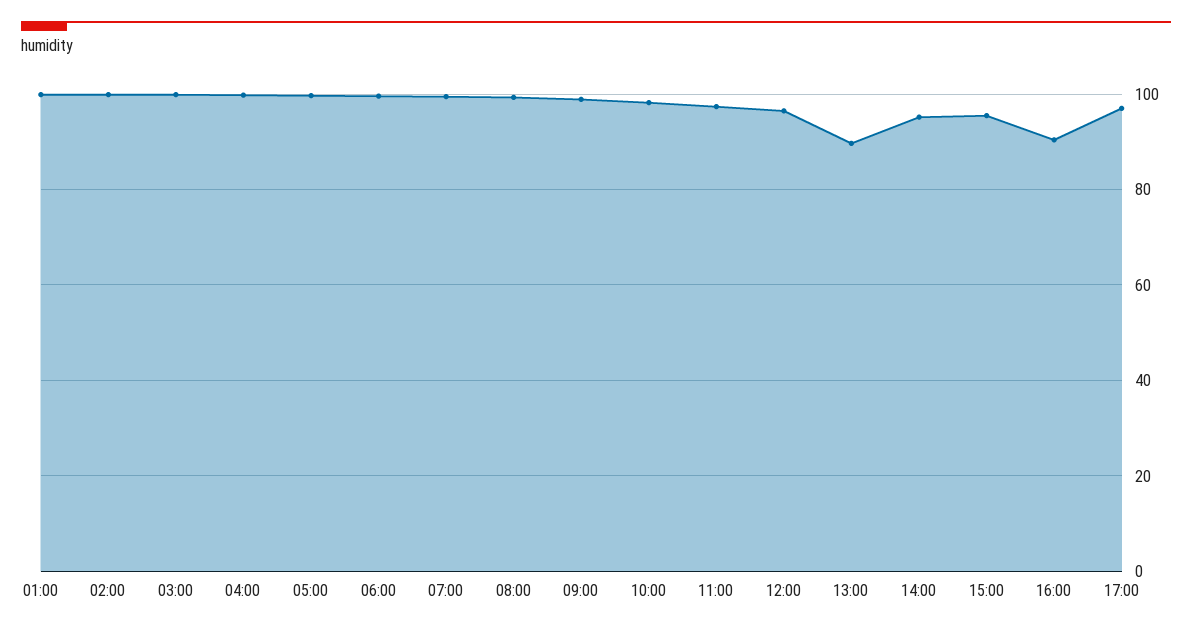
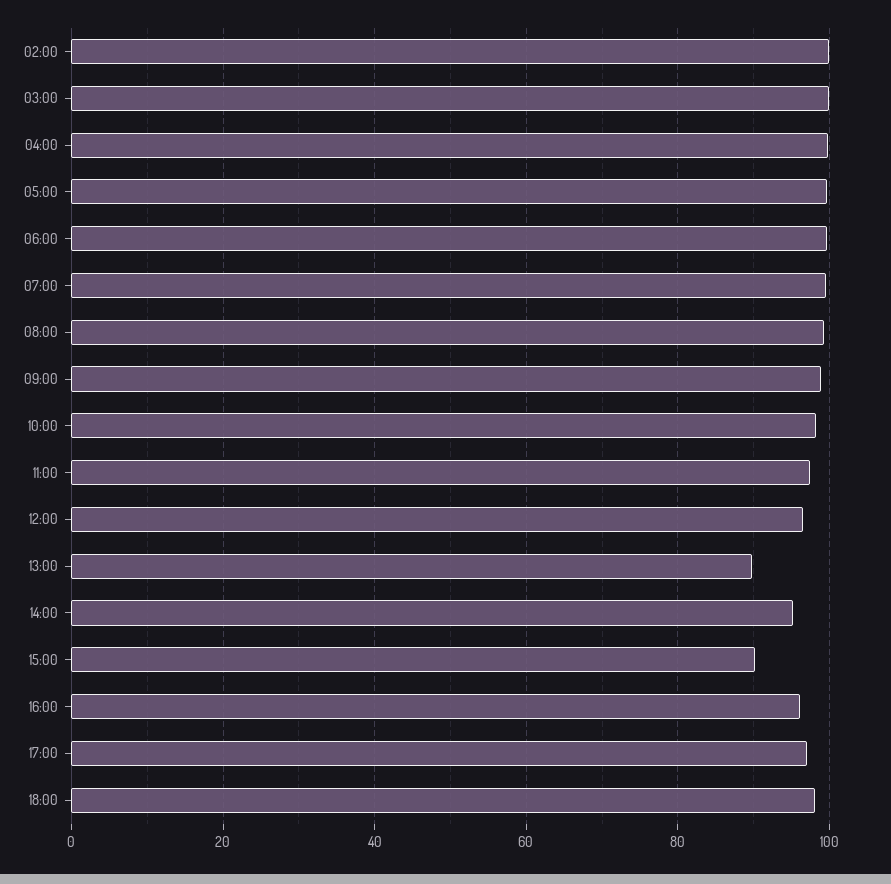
01:00: 100 -> none
15:00: 96 -> 90
16:00: 90 -> 96
18:00: none -> 98

